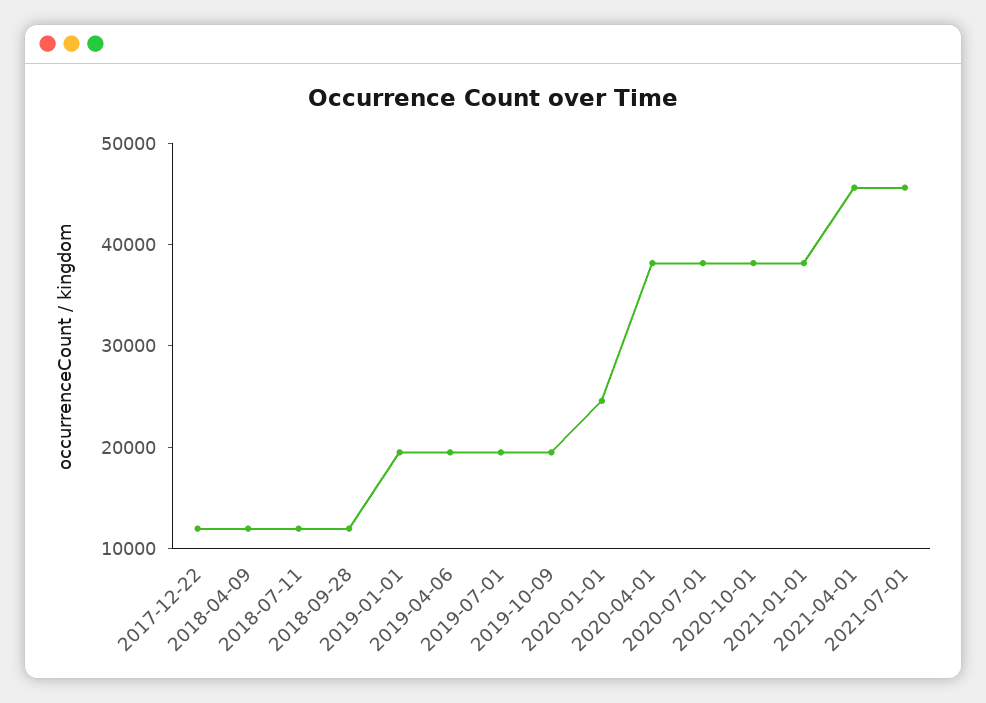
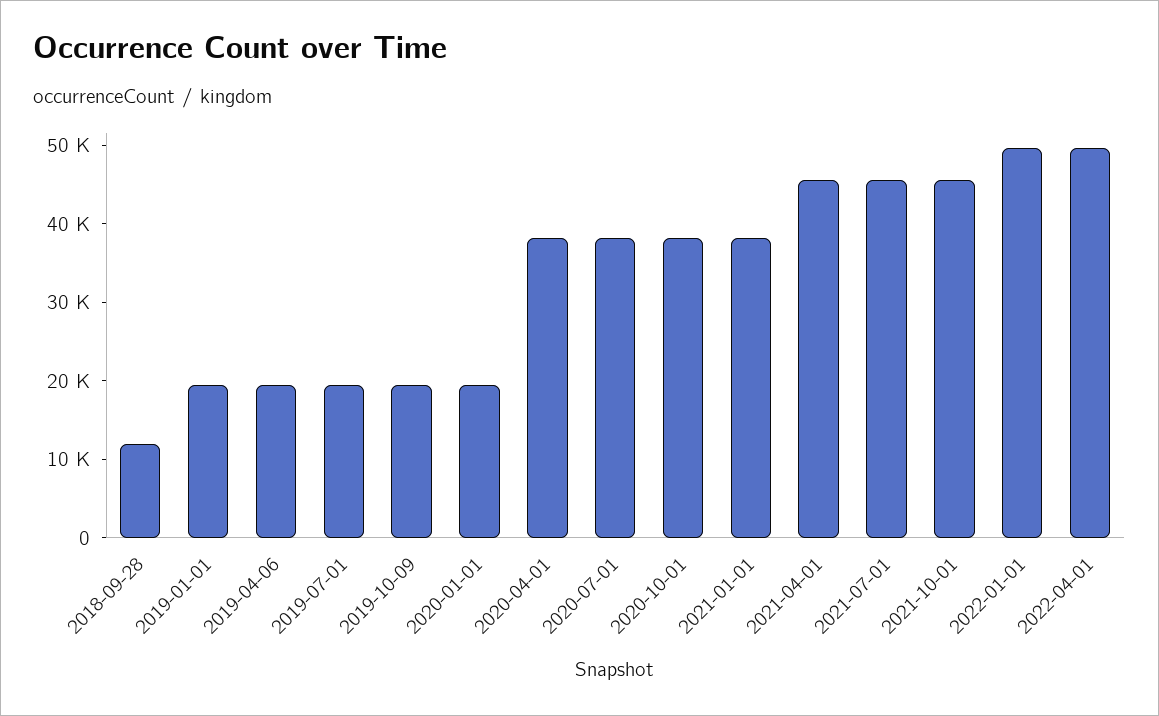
2017-12-22: 12000 -> none
2018-04-09: 12000 -> none
2018-07-11: 12000 -> none
2020-01-01: 24000 -> 20000
2021-10-01: none -> 46000
2022-01-01: none -> 50000
2022-04-01: none -> 50000

